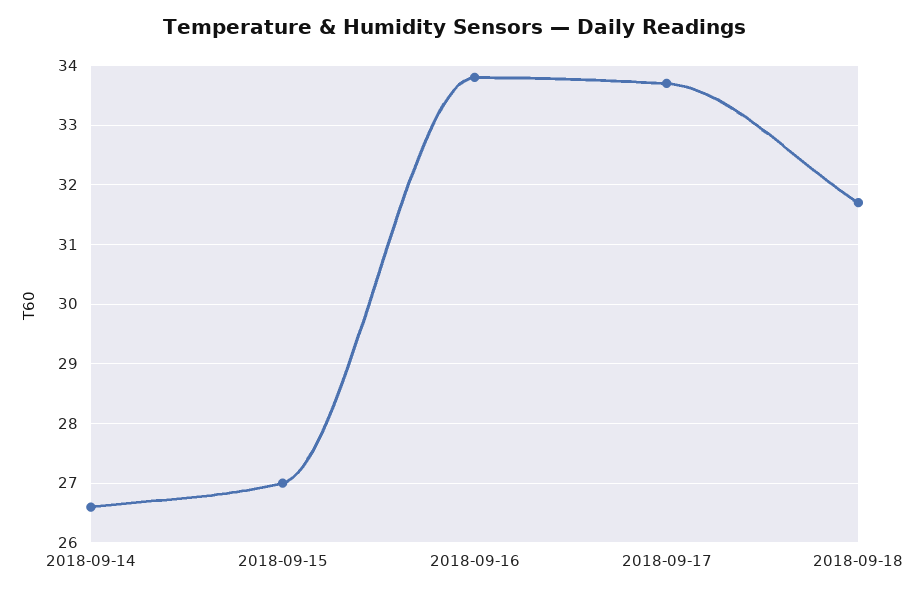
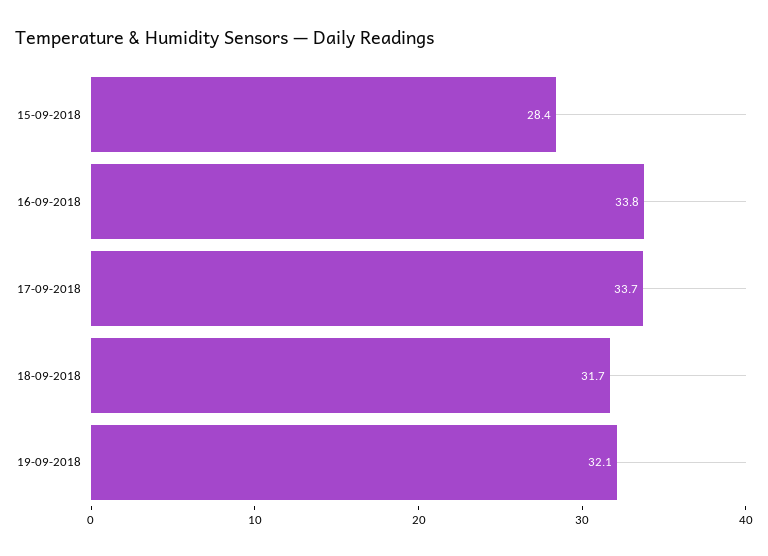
2018-09-14: 26.5 -> none
2018-09-15: 27 -> 28.4
19-09-2018: none -> 32.1

